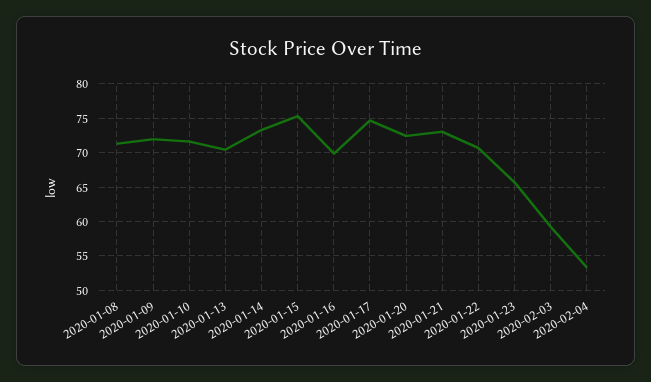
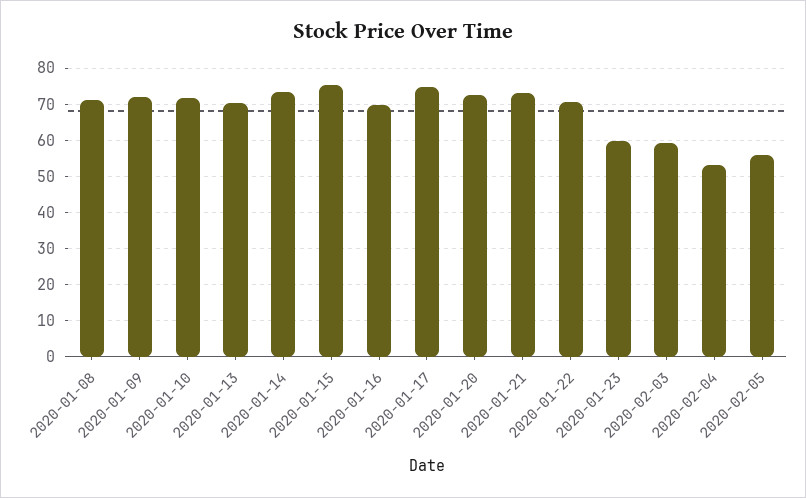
2020-01-23: 66 -> 60
2020-02-05: none -> 56

